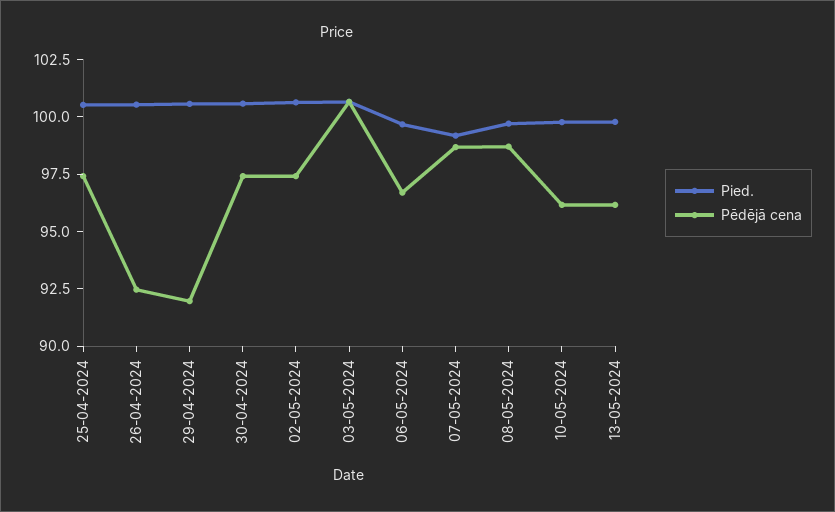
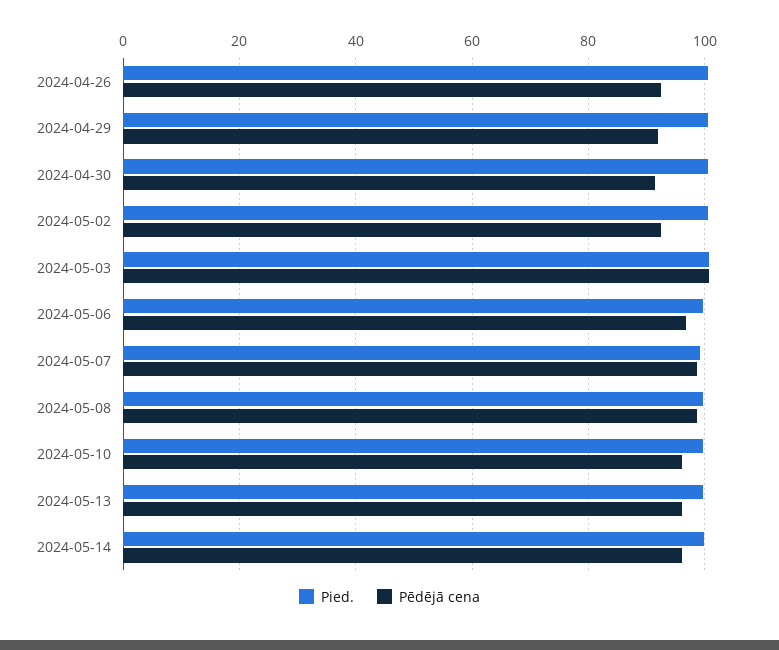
Pied., 25-04-2024: 100.5 -> none
Pēdējā cena, 25-04-2024: 97.5 -> none
Pēdējā cena, 30-04-2024: 97.5 -> 92
Pēdējā cena, 02-05-2024: 97.5 -> 92
Pied., 2024-05-14: none -> 100
Pēdējā cena, 2024-05-14: none -> 96

